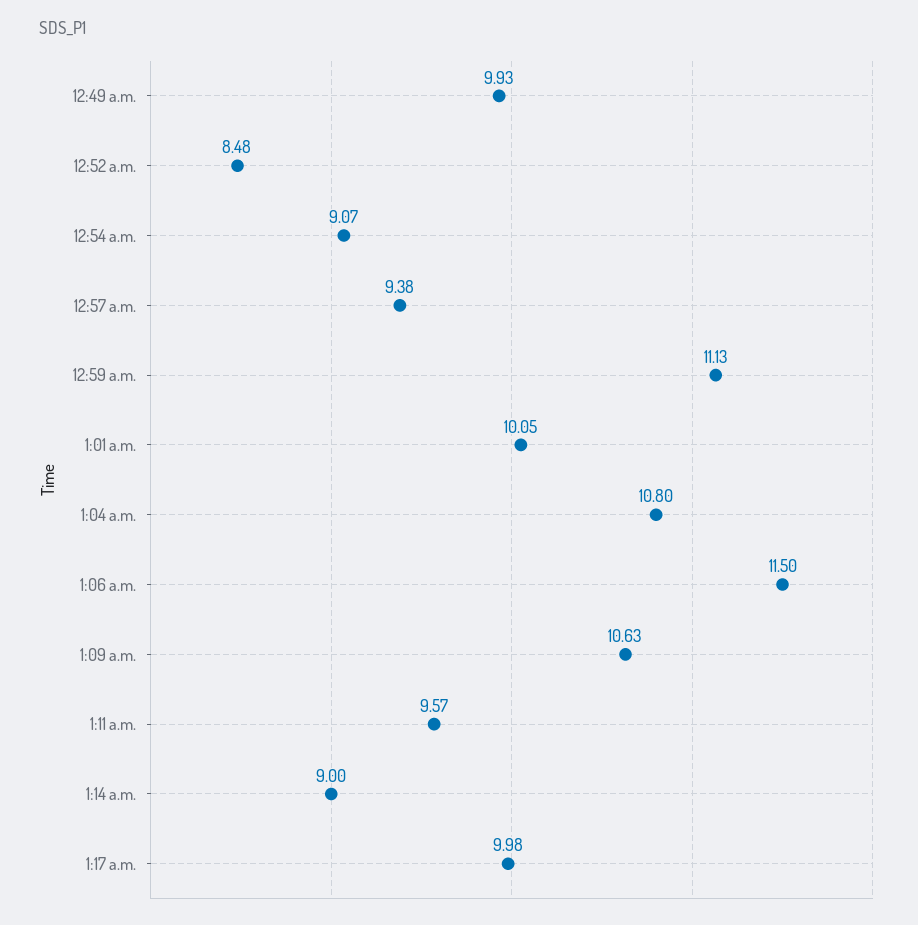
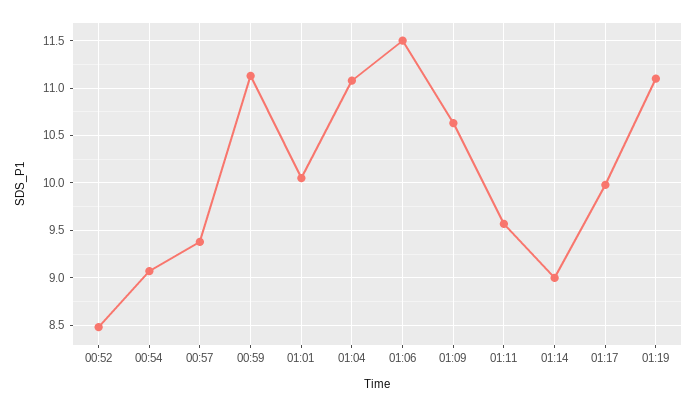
12:49 a.m.: 9.93 -> none
1:04 a.m.: 10.8 -> 11.1
01:19: none -> 11.1

